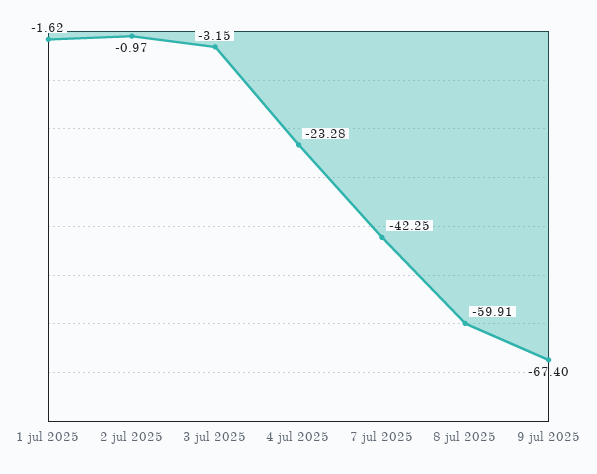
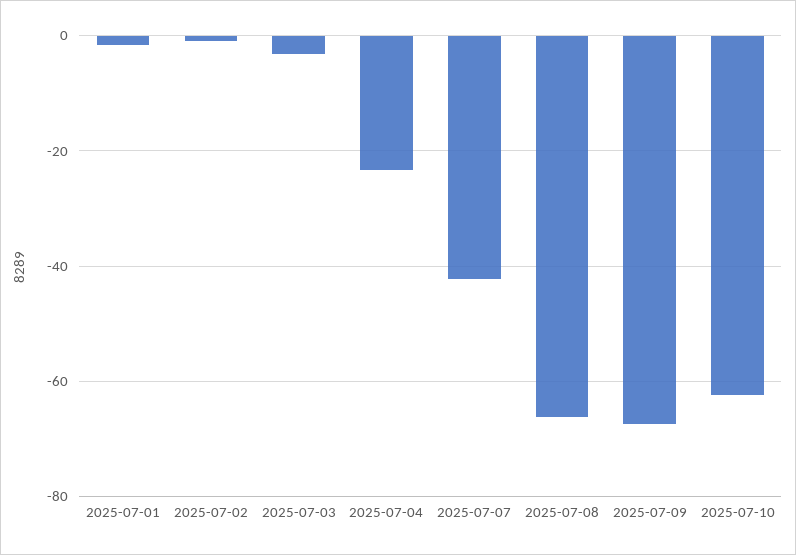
8 jul 2025: -59.91 -> -66
2025-07-10: none -> -62

